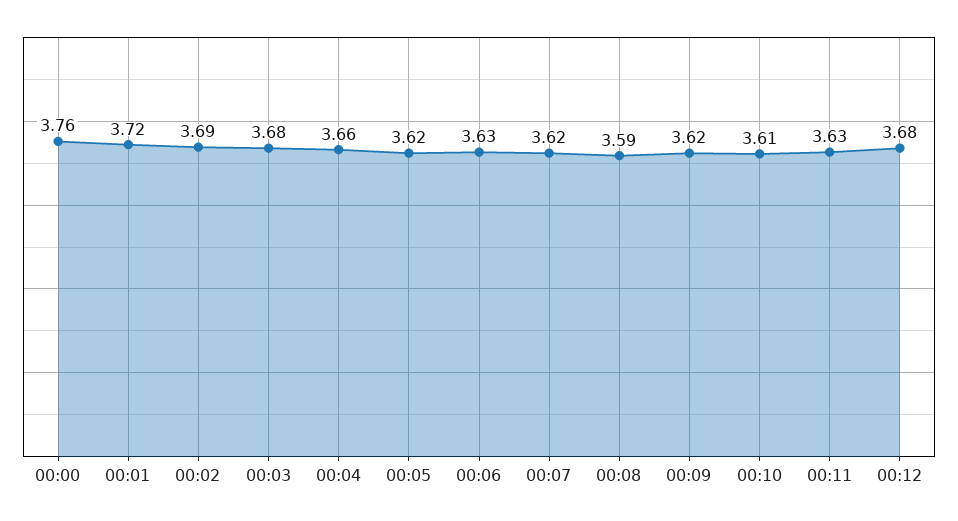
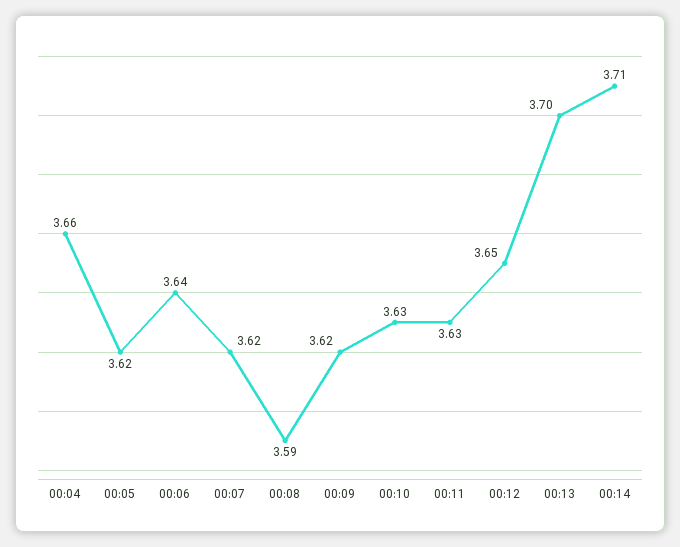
00:00: 3.76 -> none
00:01: 3.72 -> none
00:02: 3.69 -> none
00:03: 3.68 -> none
00:06: 3.63 -> 3.64
00:10: 3.61 -> 3.63
00:12: 3.68 -> 3.65
00:13: none -> 3.7
00:14: none -> 3.71

